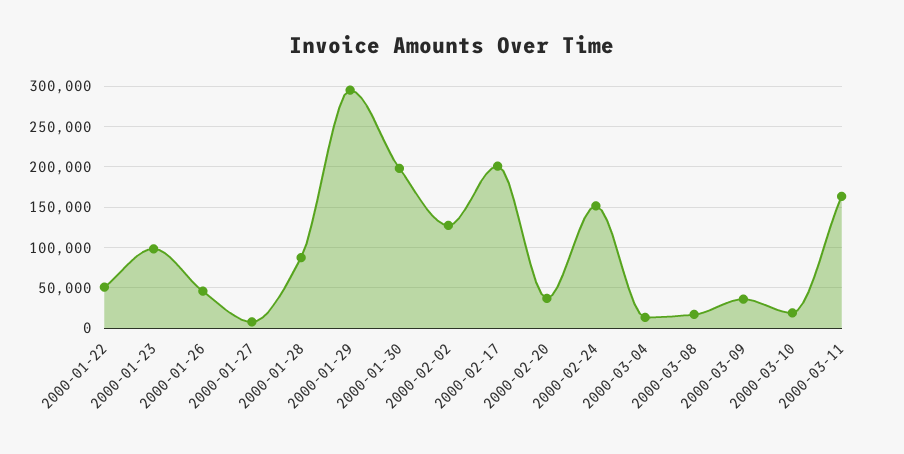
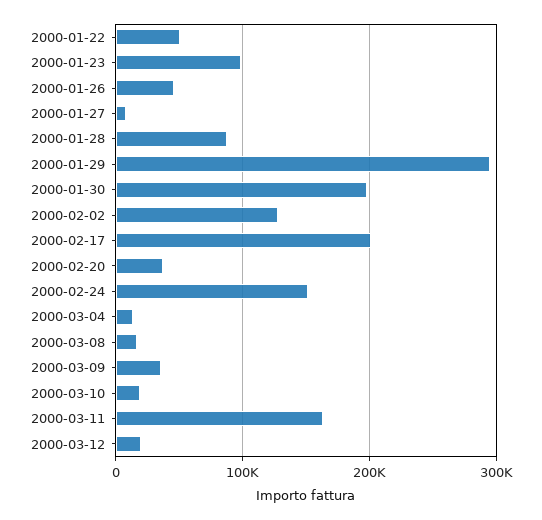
2000-03-12: none -> 20000

